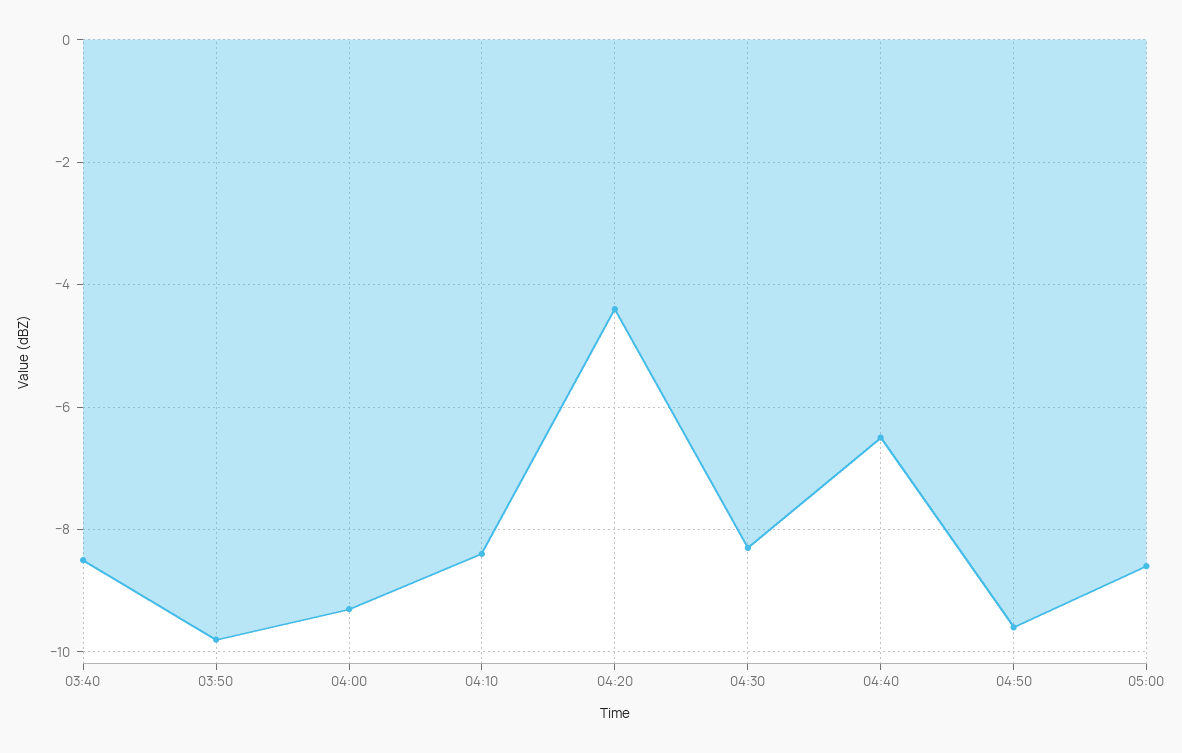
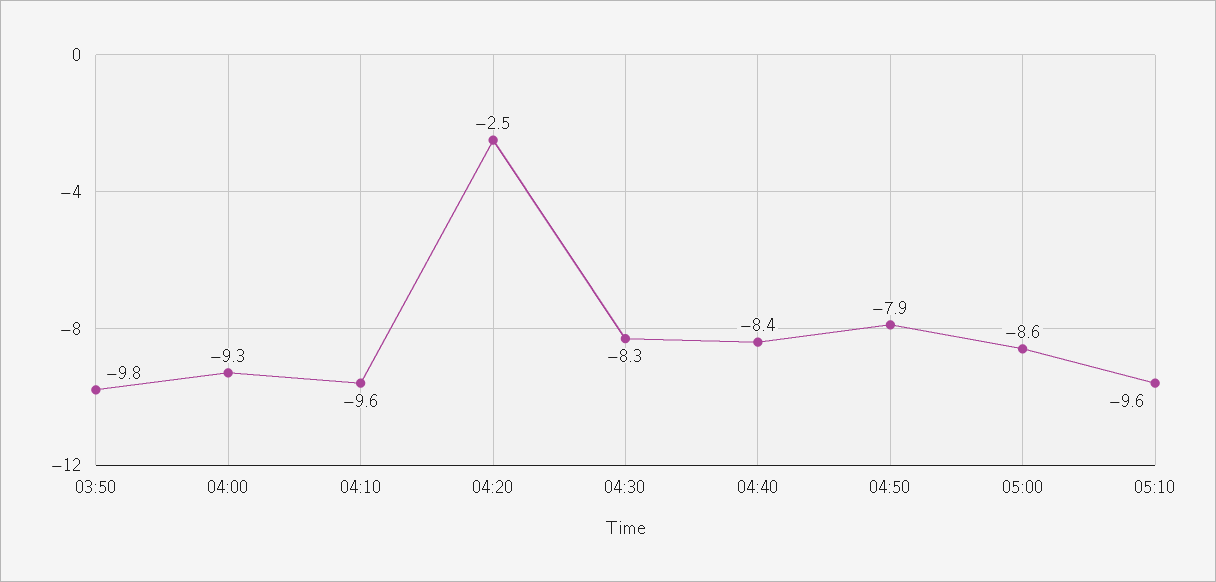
03:40: -8.5 -> none
04:10: -8.5 -> -9.6
04:20: -4.5 -> -2.5
04:40: -6.5 -> -8.4
04:50: -9.5 -> -7.9
05:10: none -> -9.6

